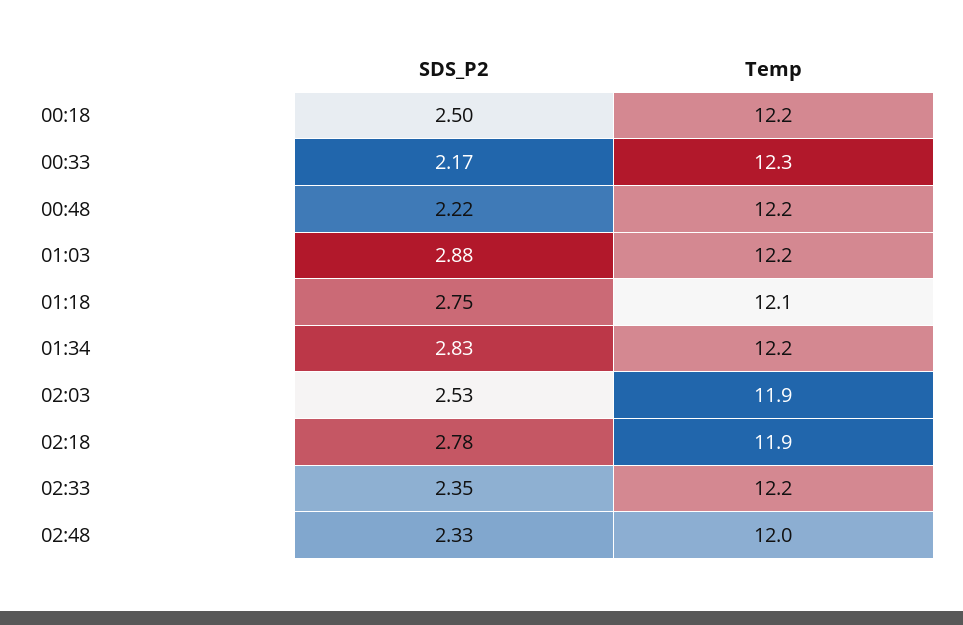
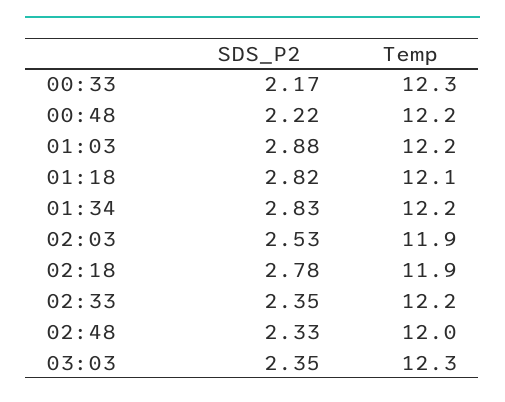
SDS_P2, 00:18: 2.5 -> none
Temp, 00:18: 12.2 -> none
SDS_P2, 01:18: 2.75 -> 2.82
SDS_P2, 03:03: none -> 2.35
Temp, 03:03: none -> 12.3

